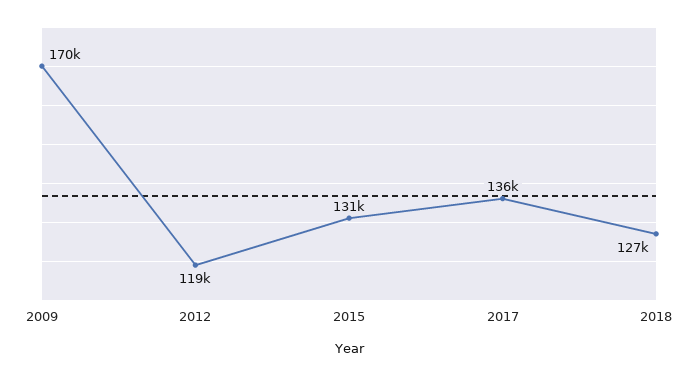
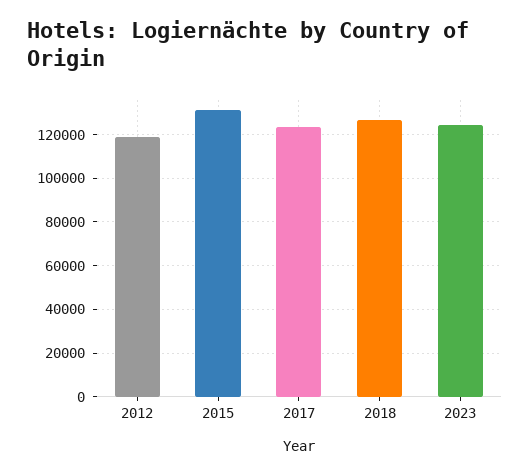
2009: 170000 -> none
2017: 136000 -> 125000
2023: none -> 125000

